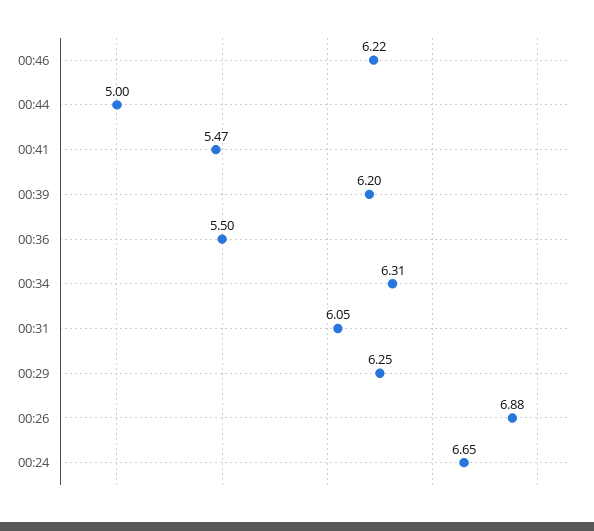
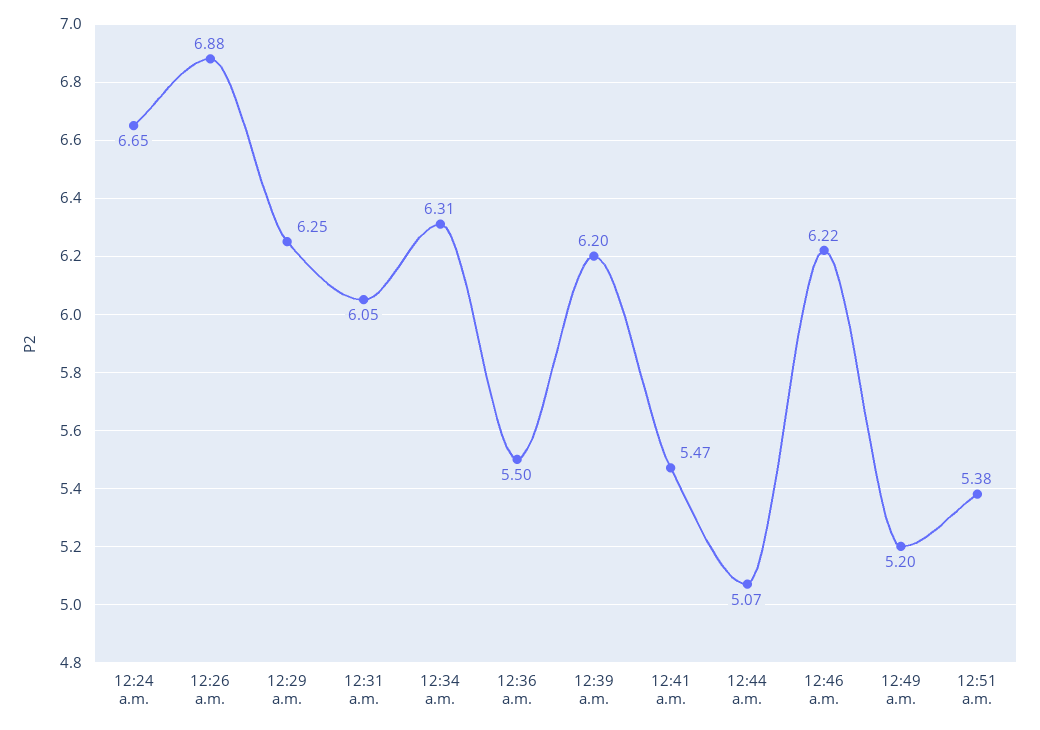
00:44: 5 -> 5.07
12:49 a.m.: none -> 5.2
12:51 a.m.: none -> 5.38

